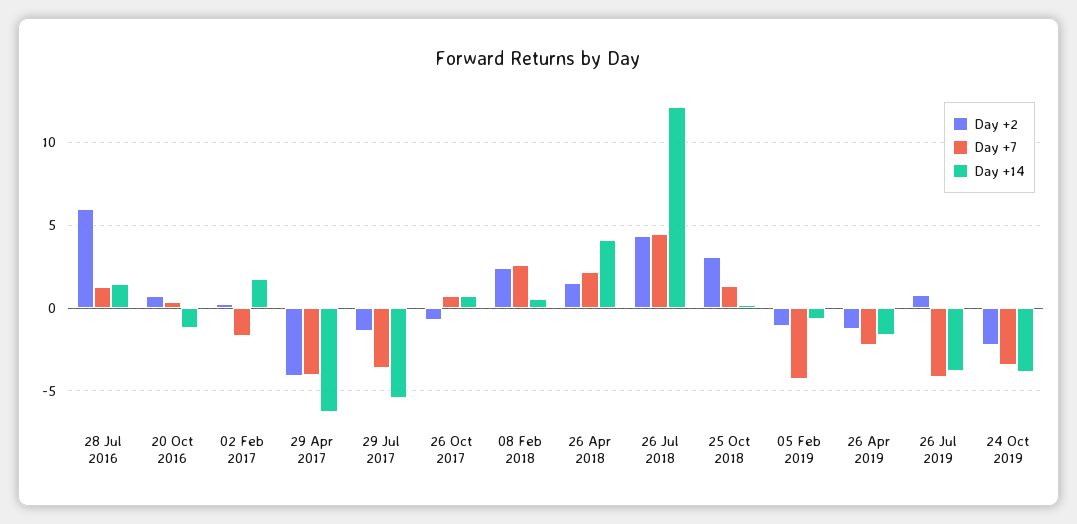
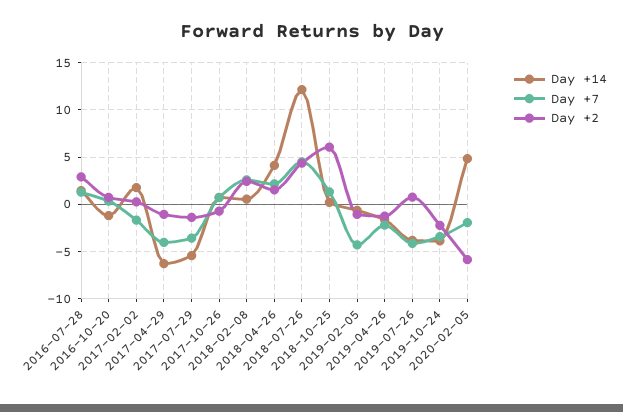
Day +2, 28 Jul 2016: 6 -> 3
Day +2, 29 Apr 2017: -4 -> -1
Day +2, 25 Oct 2018: 3 -> 6
Day +14, 2020-02-05: none -> 5
Day +7, 2020-02-05: none -> -2
Day +2, 2020-02-05: none -> -6

